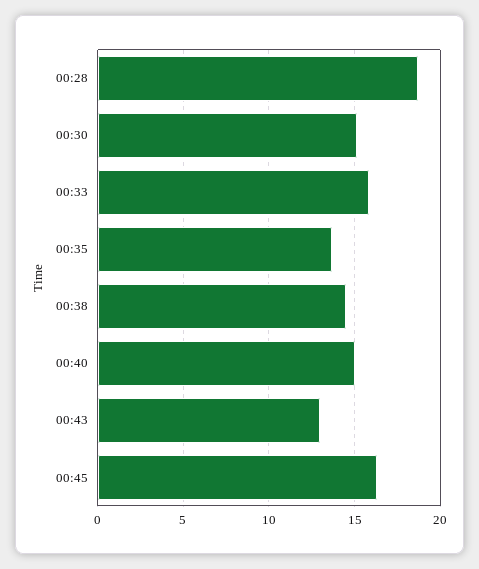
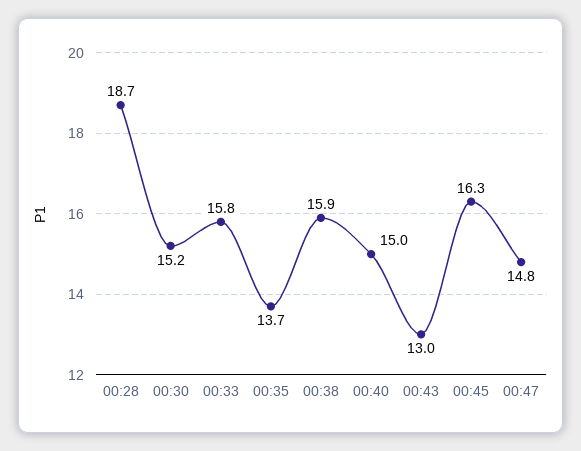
00:38: 14.5 -> 15.9
00:47: none -> 14.8

